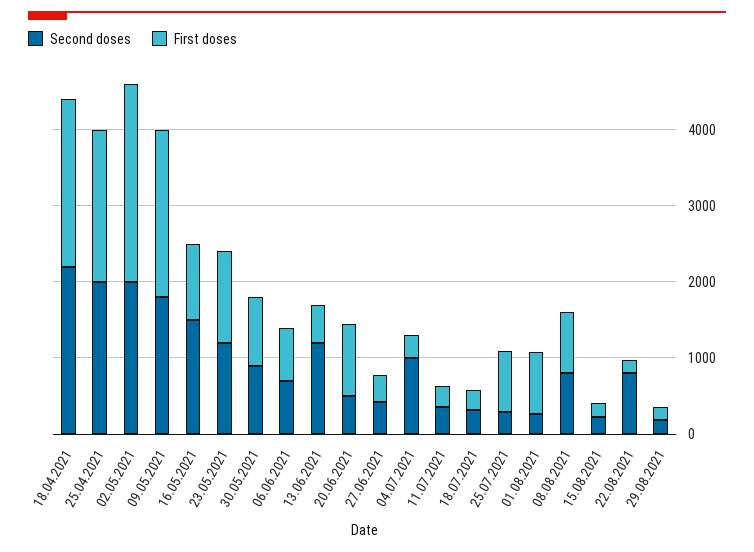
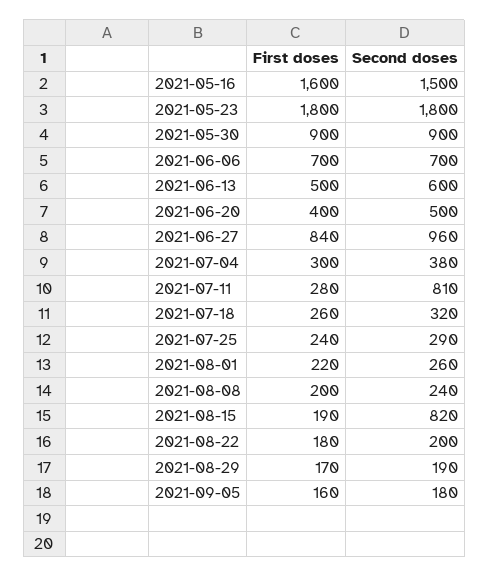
Second doses, 18.04.2021: 2200 -> none
First doses, 18.04.2021: 2200 -> none
Second doses, 25.04.2021: 2000 -> none
First doses, 25.04.2021: 2000 -> none
Second doses, 02.05.2021: 2000 -> none
First doses, 02.05.2021: 2600 -> none
Second doses, 09.05.2021: 1800 -> none
First doses, 09.05.2021: 2200 -> none
First doses, 16.05.2021: 1000 -> 1600
Second doses, 23.05.2021: 1200 -> 1800
First doses, 23.05.2021: 1200 -> 1800
Second doses, 13.06.2021: 1200 -> 600
First doses, 20.06.2021: 1000 -> 400
Second doses, 27.06.2021: 400 -> 960
First doses, 27.06.2021: 400 -> 840
Second doses, 04.07.2021: 1000 -> 380
Second doses, 11.07.2021: 400 -> 810
First doses, 25.07.2021: 800 -> 240
First doses, 01.08.2021: 800 -> 220
Second doses, 08.08.2021: 800 -> 240
First doses, 08.08.2021: 800 -> 200
Second doses, 15.08.2021: 200 -> 820
Second doses, 22.08.2021: 800 -> 200
First doses, 2021-09-05: none -> 160
Second doses, 2021-09-05: none -> 180

